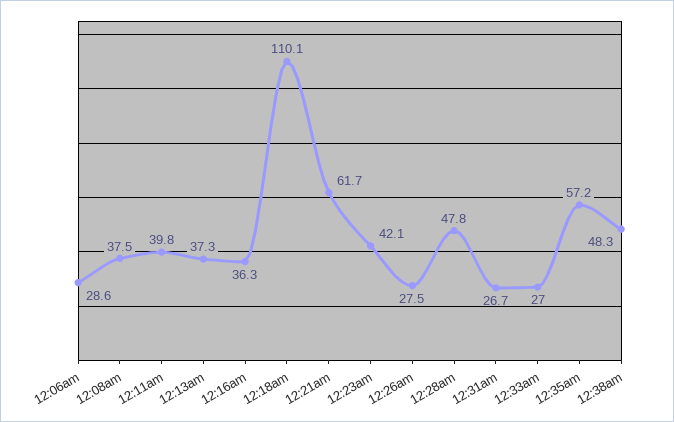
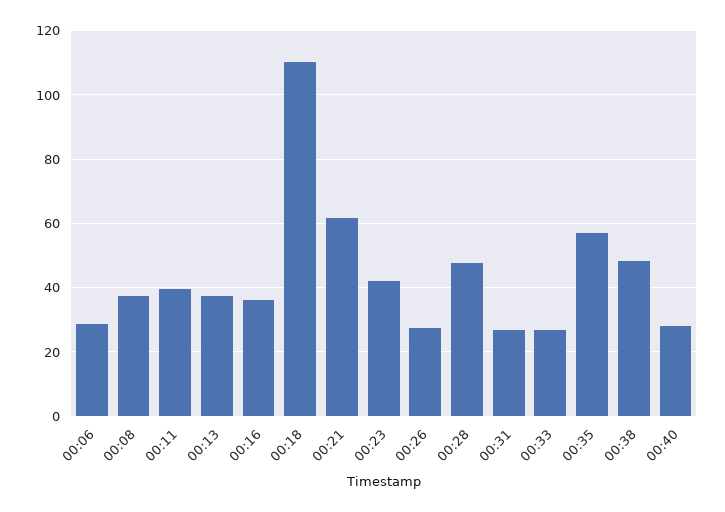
00:40: none -> 28

